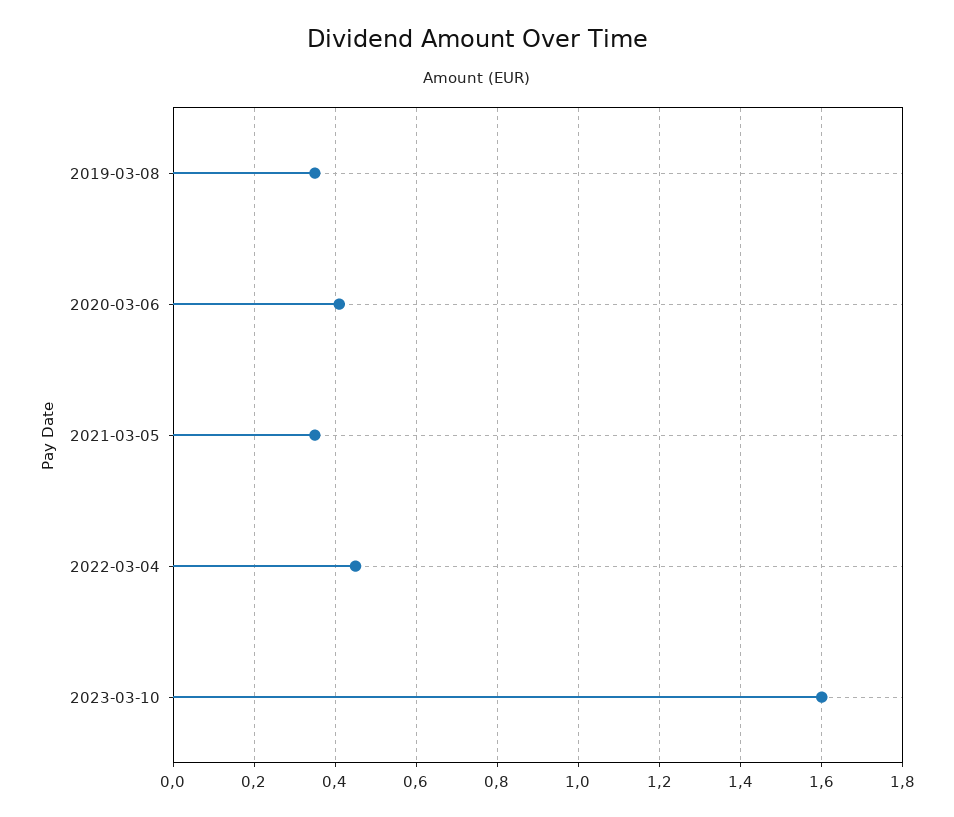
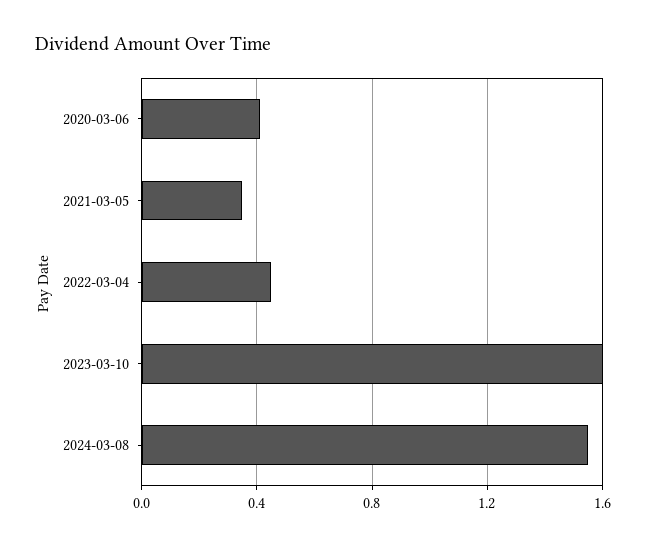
2019-03-08: 0.35 -> none
2024-03-08: none -> 1.55

